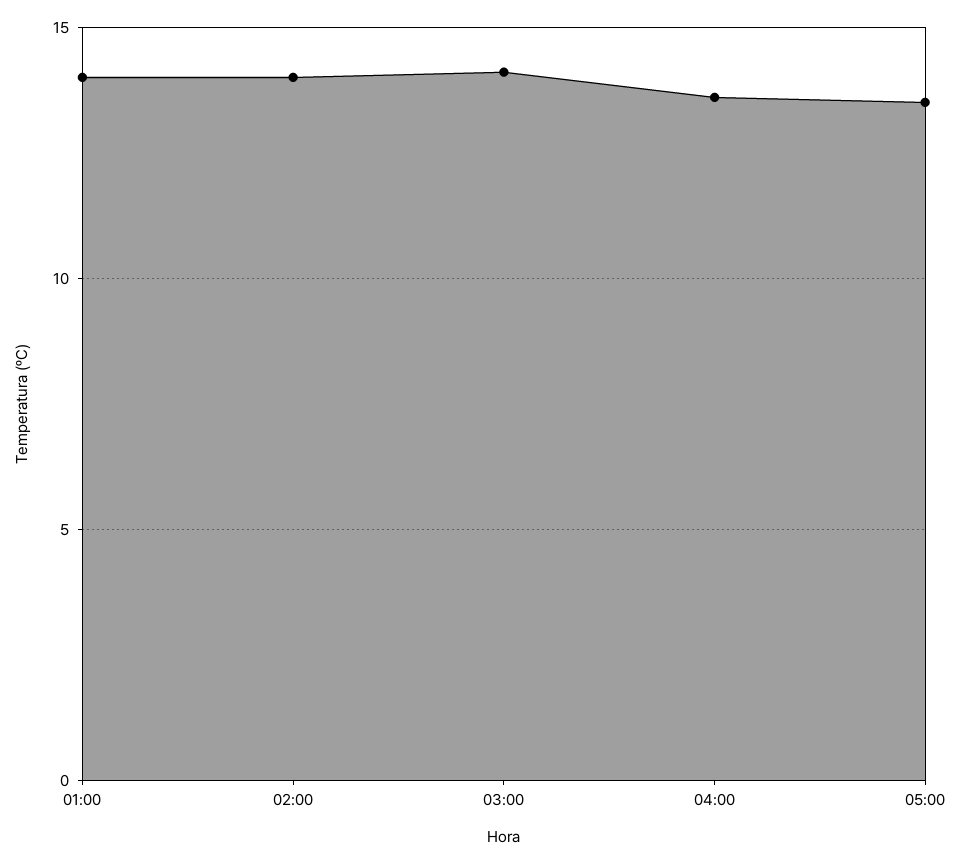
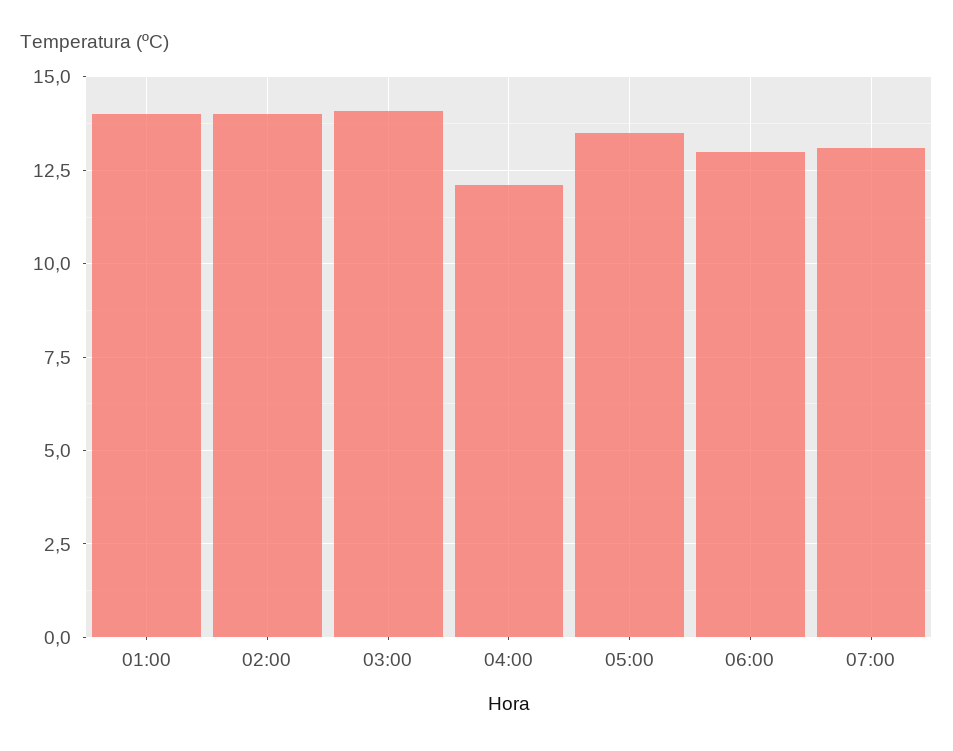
04:00: 13.5 -> 12
06:00: none -> 13
07:00: none -> 13

